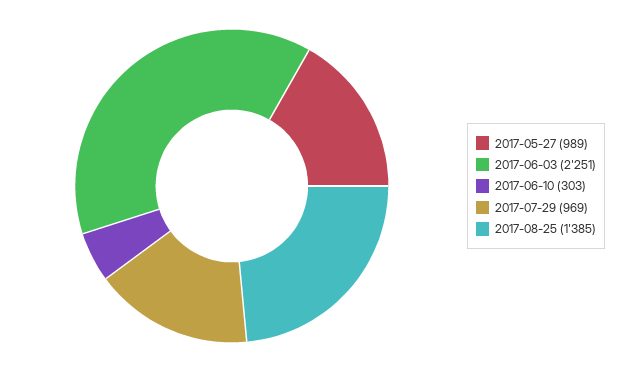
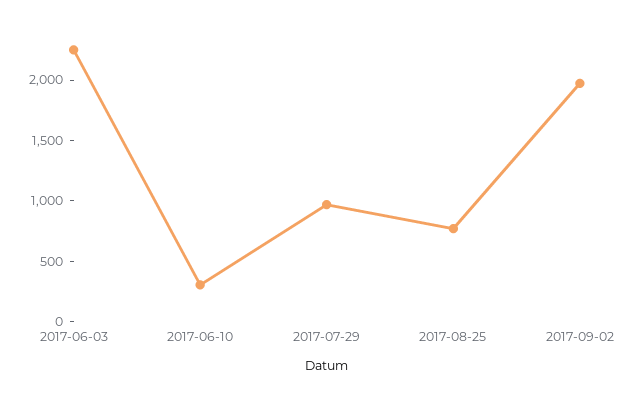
2017-05-27: 989 -> none
2017-08-25: 1385 -> 800
2017-09-02: none -> 2000

